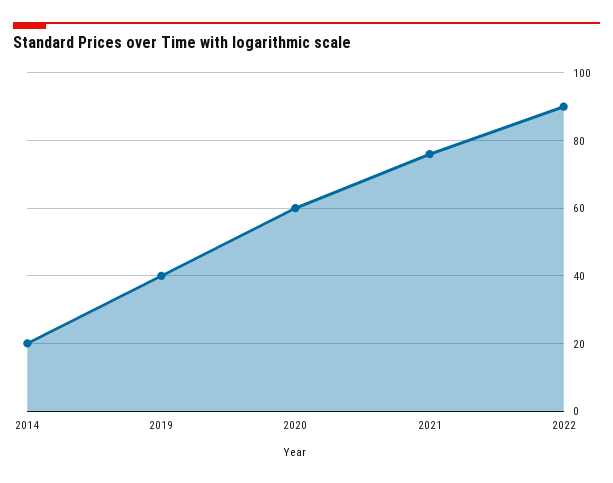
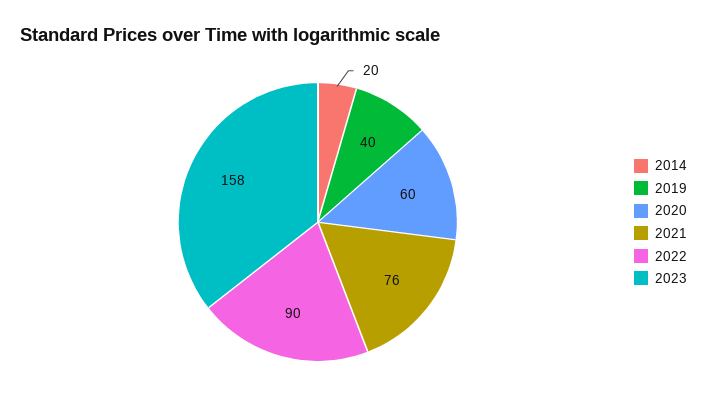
2023: none -> 158

